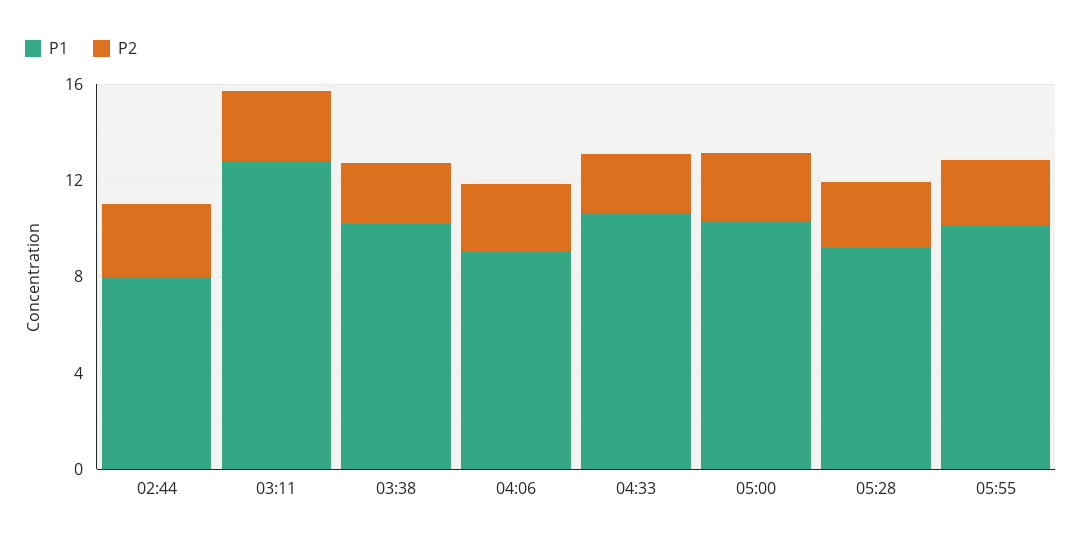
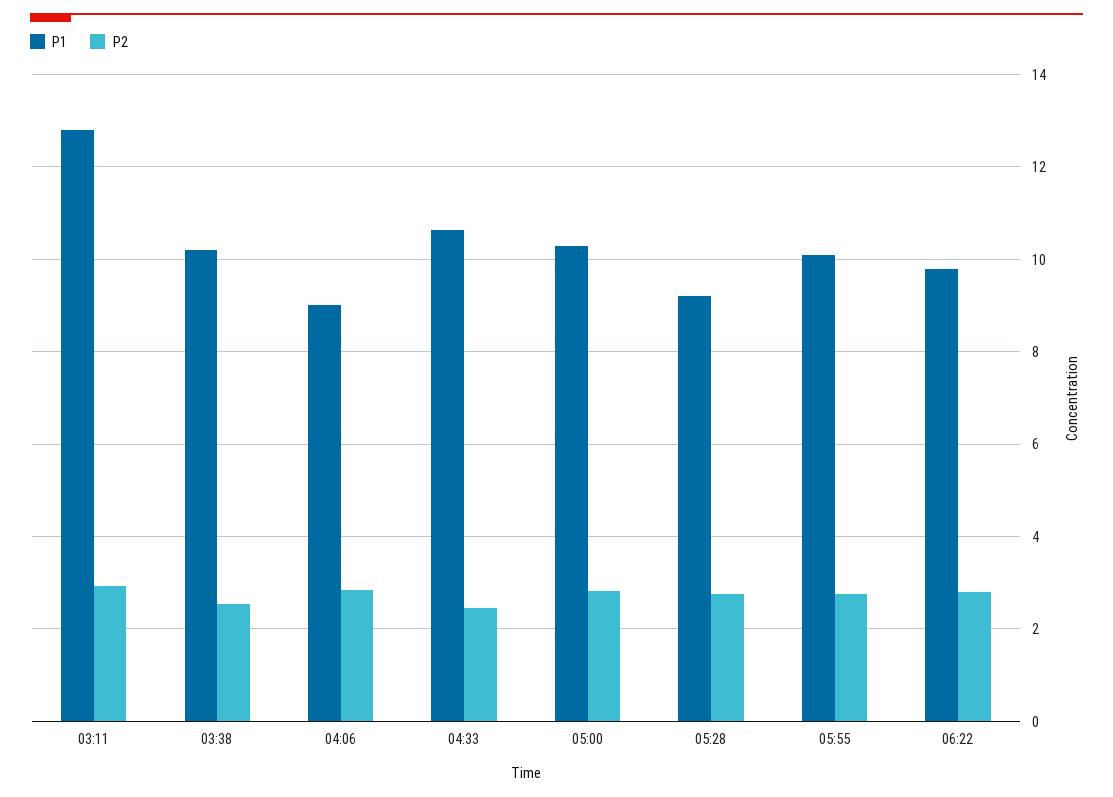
P1, 02:44: 8 -> none
P2, 02:44: 3 -> none
P1, 06:22: none -> 9.8
P2, 06:22: none -> 2.8

